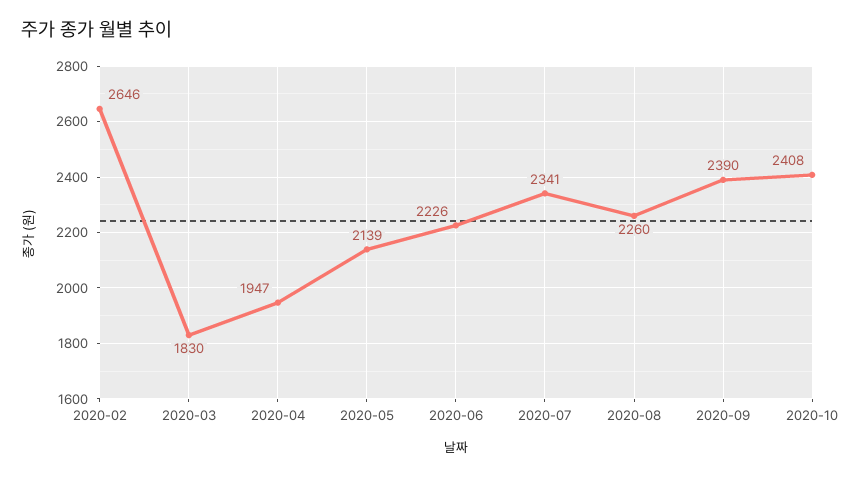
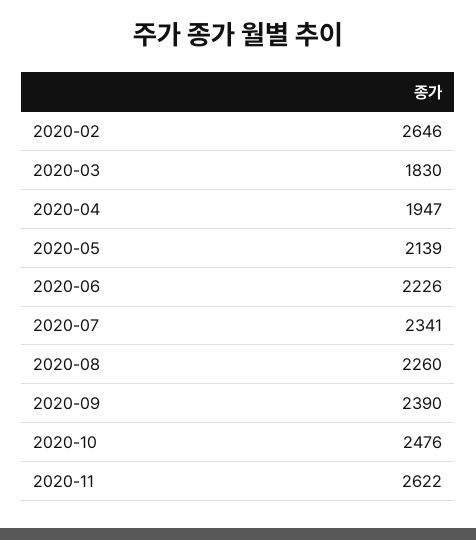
2020-10: 2408 -> 2476
2020-11: none -> 2622

